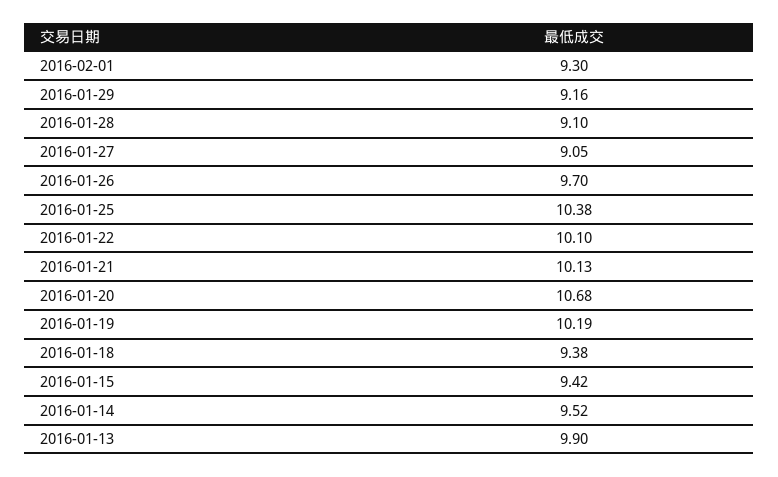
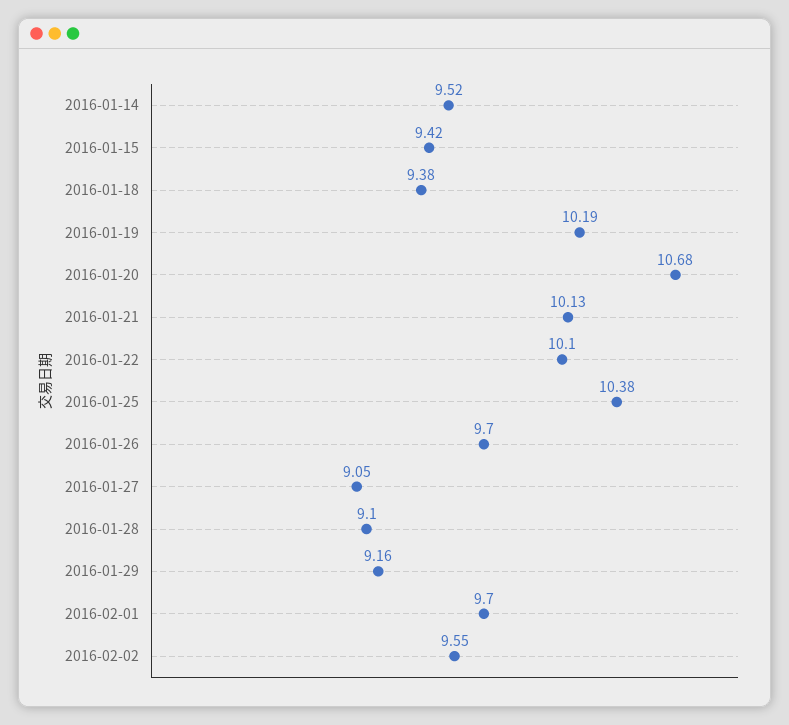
2016-02-01: 9.3 -> 9.7
2016-01-13: 9.9 -> none
2016-02-02: none -> 9.55

